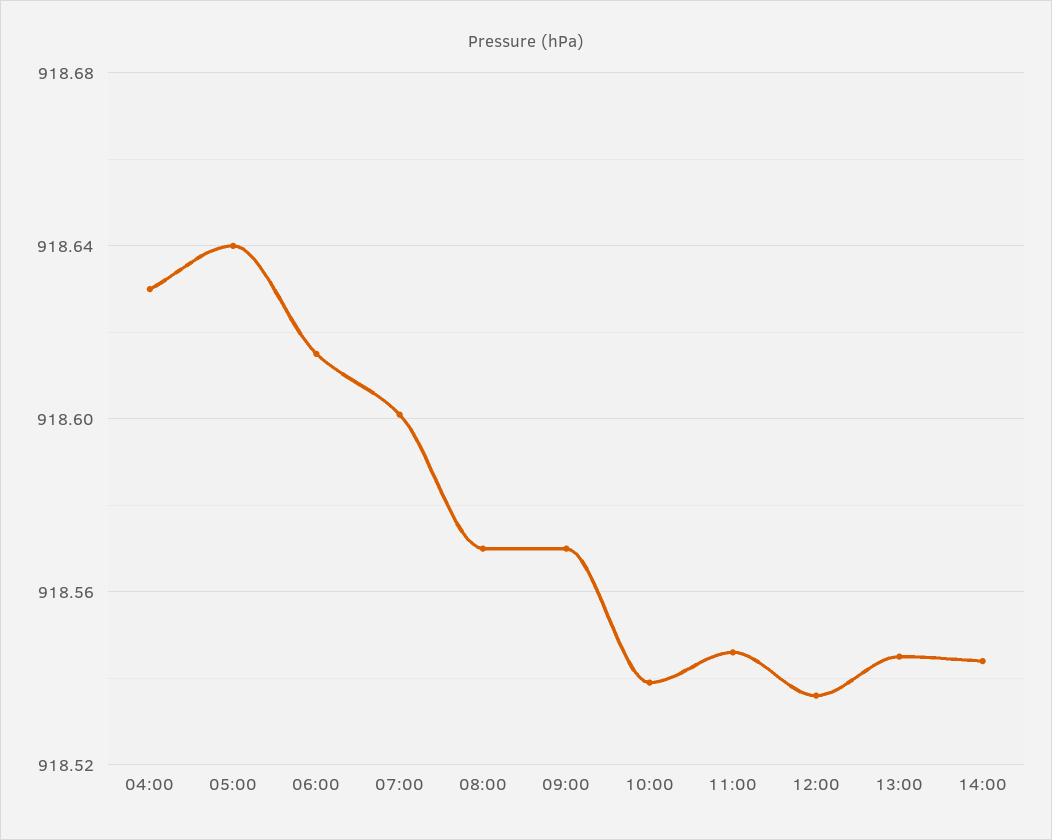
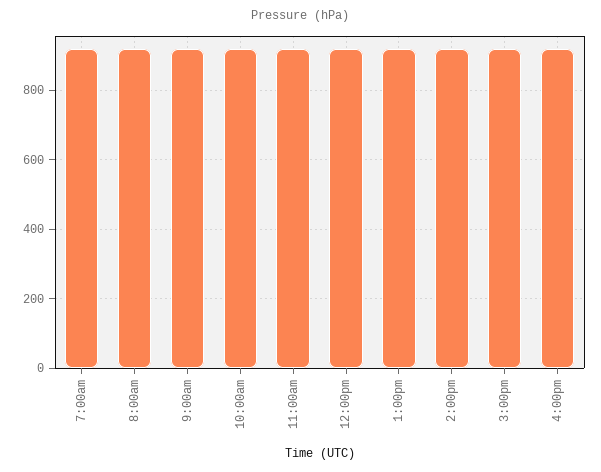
04:00: 918.63 -> none
05:00: 918.64 -> none
06:00: 918.615 -> none
3:00pm: none -> 920
4:00pm: none -> 920

